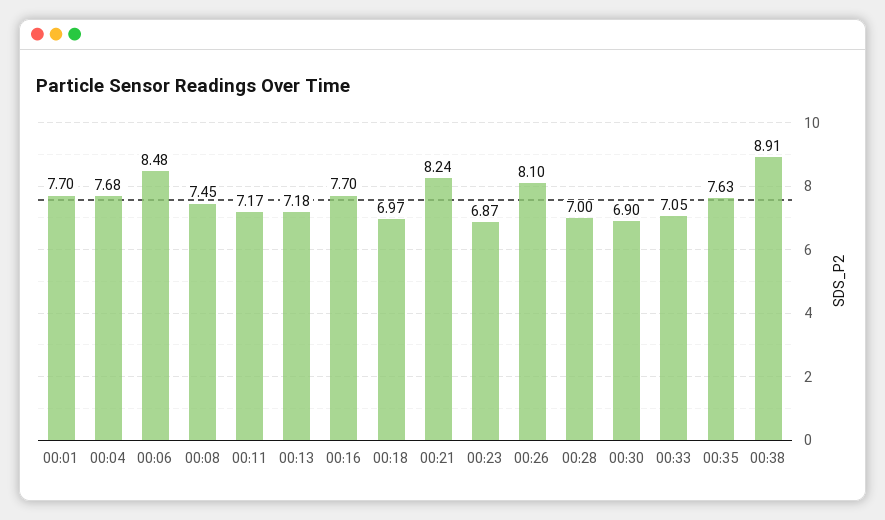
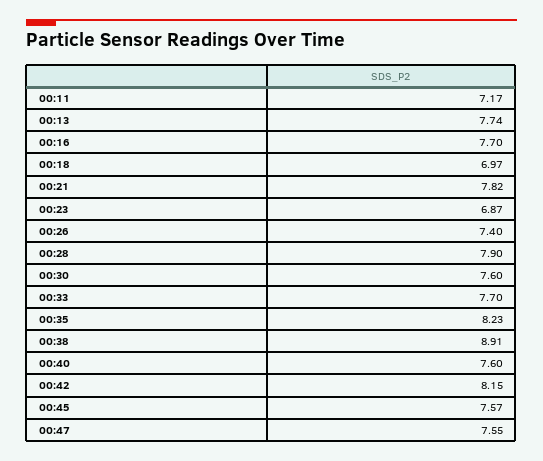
00:01: 7.7 -> none
00:04: 7.68 -> none
00:06: 8.48 -> none
00:08: 7.45 -> none
00:13: 7.18 -> 7.74
00:21: 8.24 -> 7.82
00:26: 8.1 -> 7.4
00:28: 7 -> 7.9
00:30: 6.9 -> 7.6
00:33: 7.05 -> 7.7
00:35: 7.63 -> 8.23
00:40: none -> 7.6
00:42: none -> 8.15
00:45: none -> 7.57
00:47: none -> 7.55

